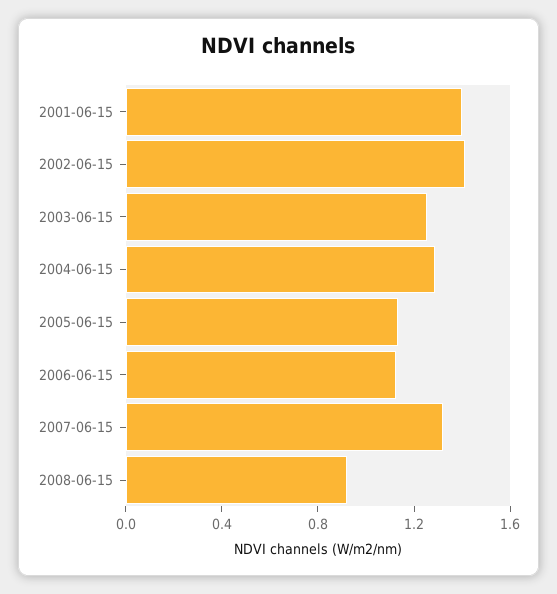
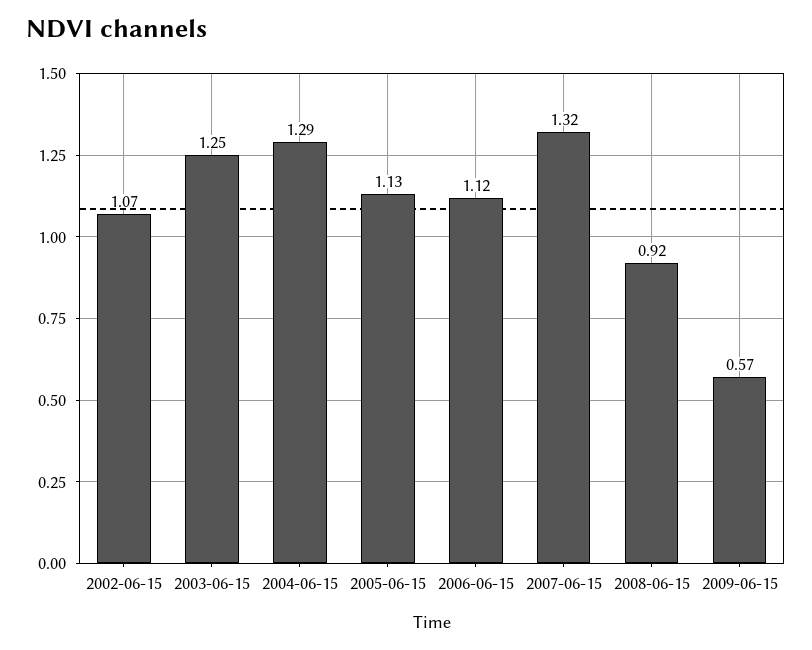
2001-06-15: 1.4 -> none
2002-06-15: 1.4 -> 1.07
2009-06-15: none -> 0.57

